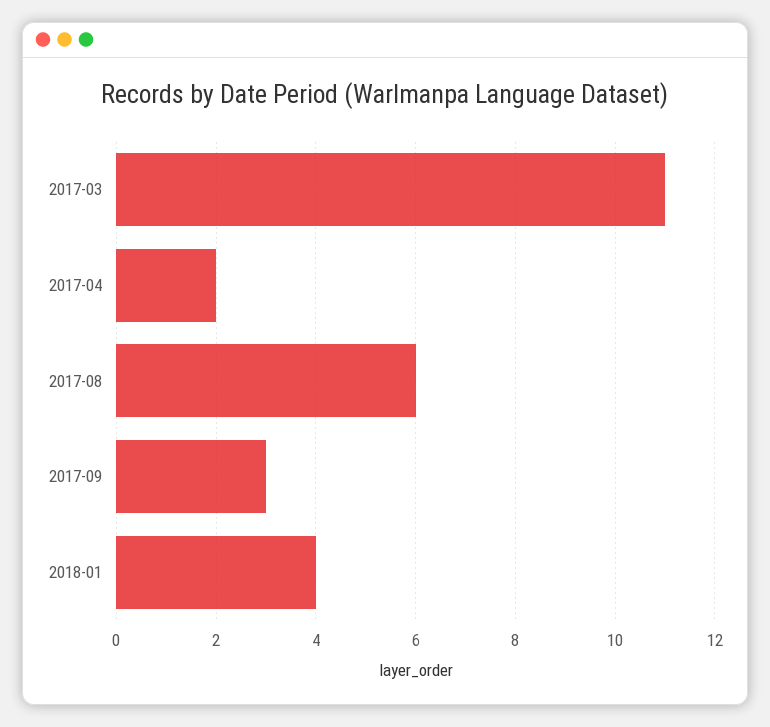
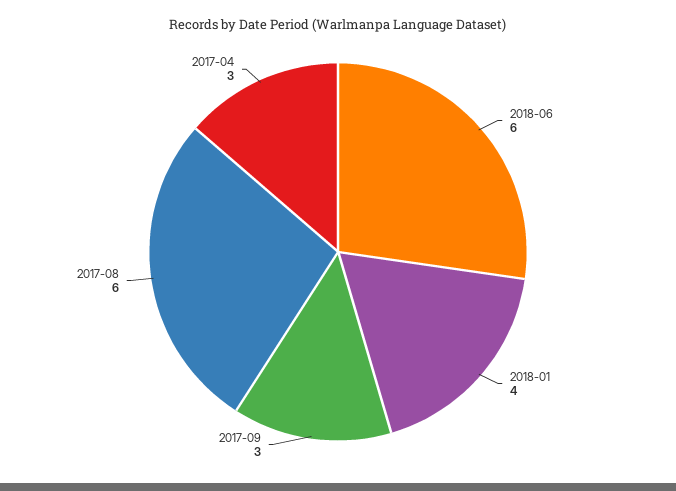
2017-03: 11 -> none
2017-04: 2 -> 3
2018-06: none -> 6

